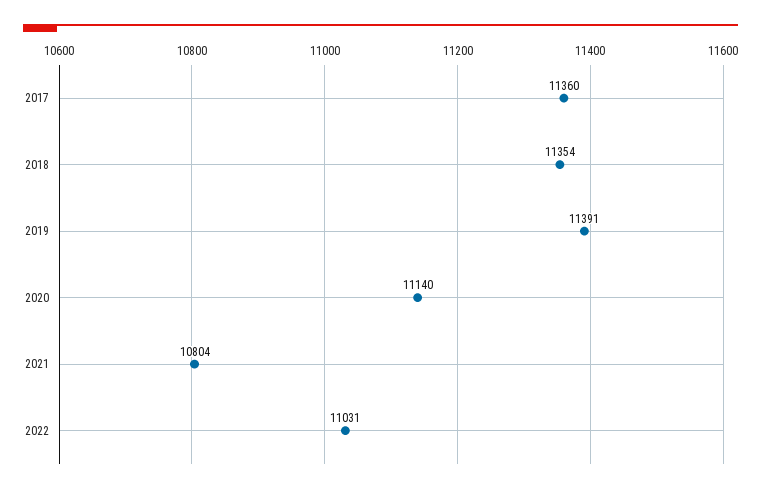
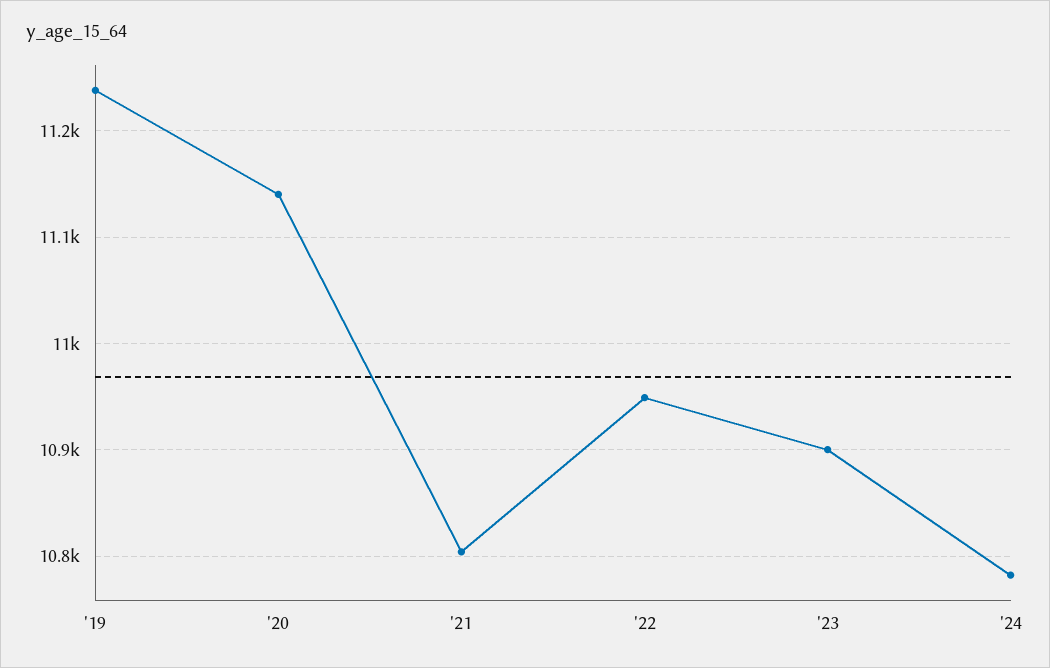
2017: 11360 -> none
2018: 11354 -> none
2019: 11391 -> 11240
2022: 11031 -> 10950
'23: none -> 10900
'24: none -> 10780

